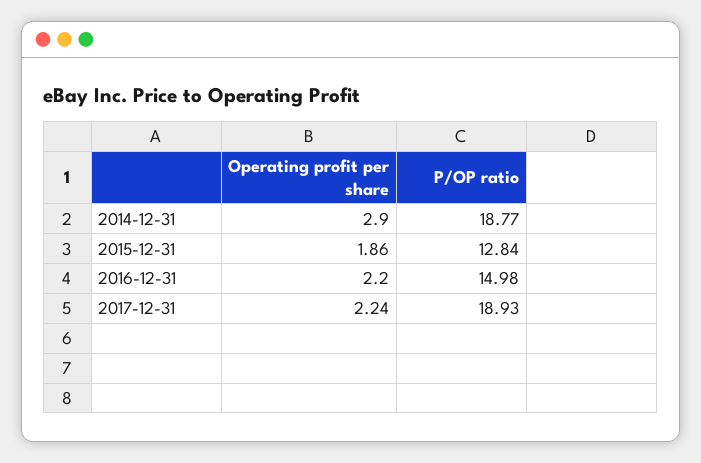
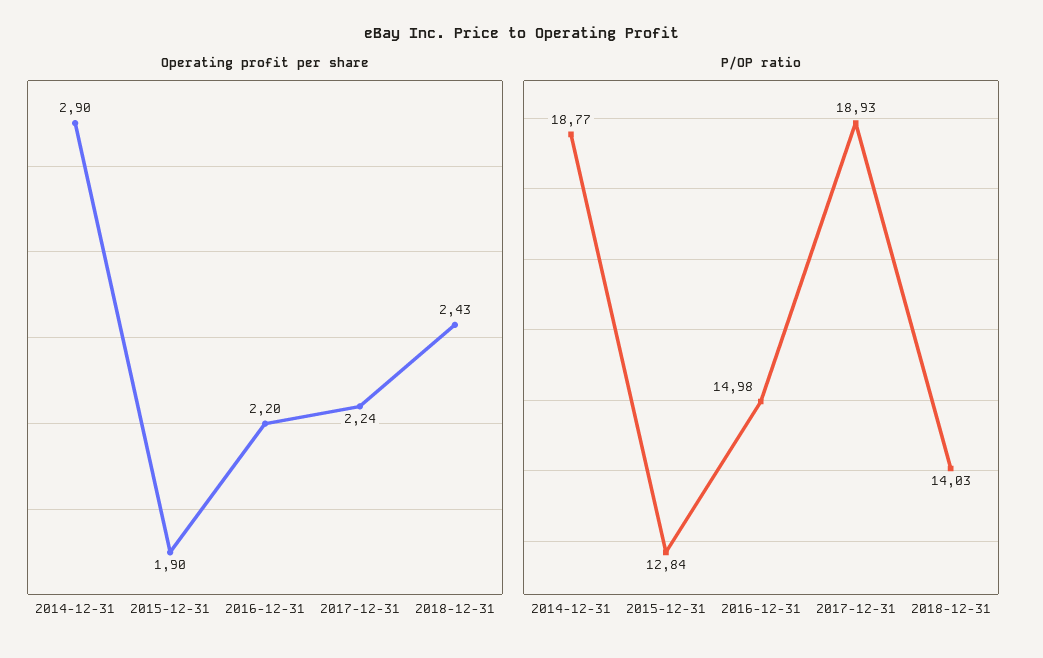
Operating profit per share, 2015-12-31: 1.86 -> 1.9
Operating profit per share, 2018-12-31: none -> 2.43
P/OP ratio, 2018-12-31: none -> 14.03

